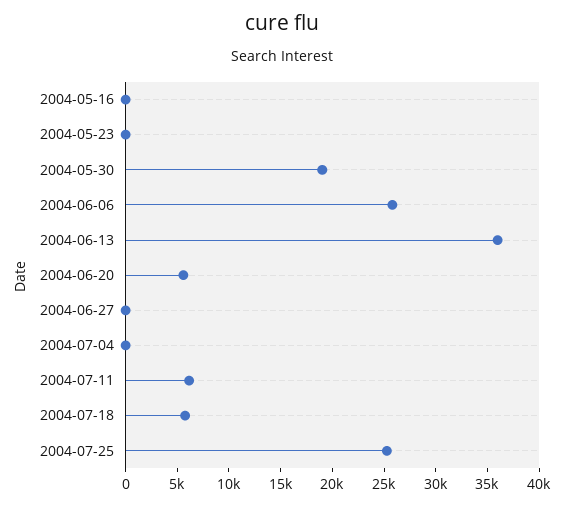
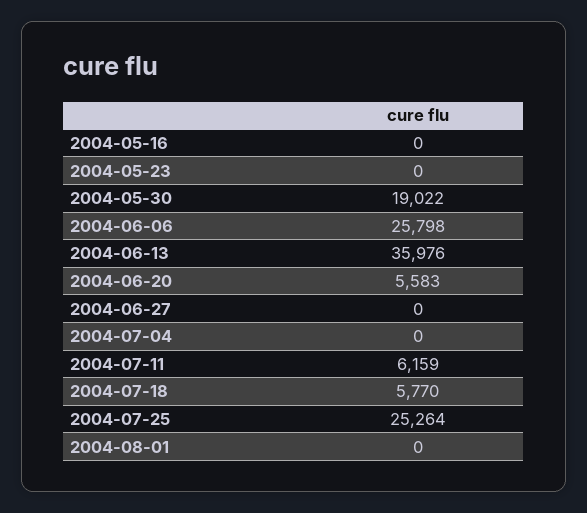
2004-08-01: none -> 0

